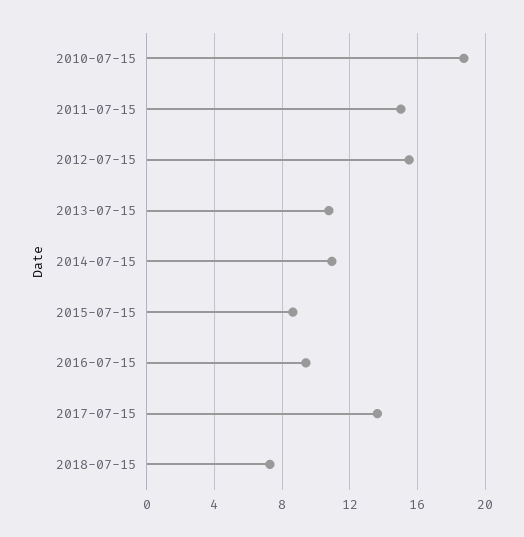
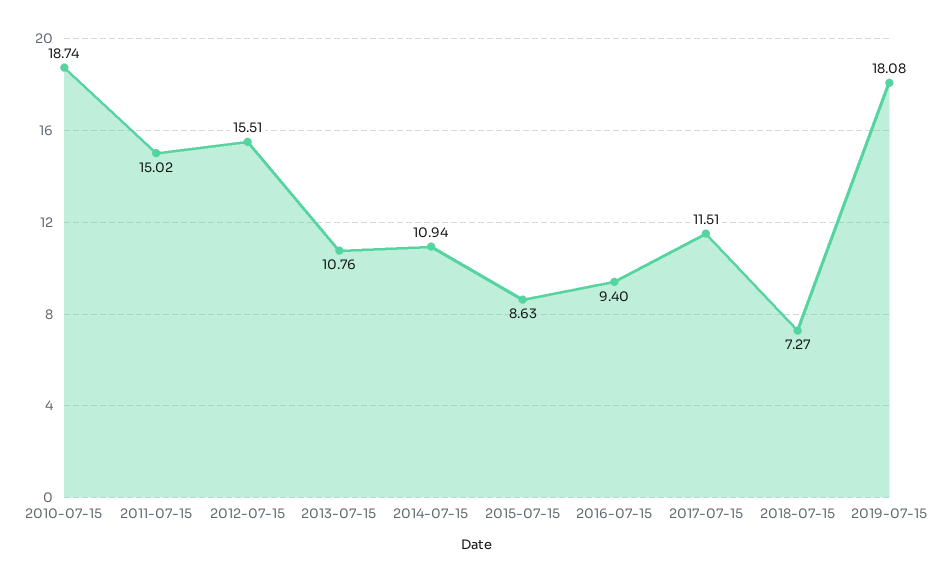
2017-07-15: 13.5 -> 11.51
2019-07-15: none -> 18.08

